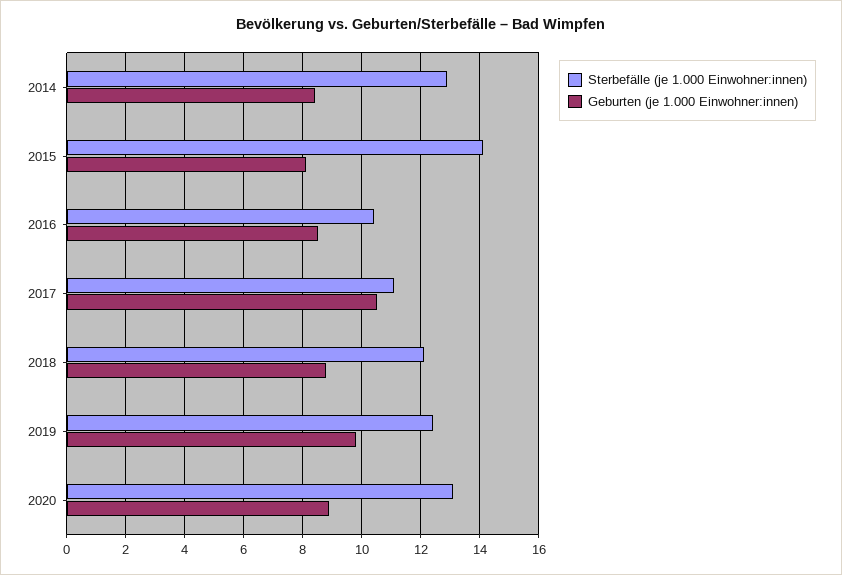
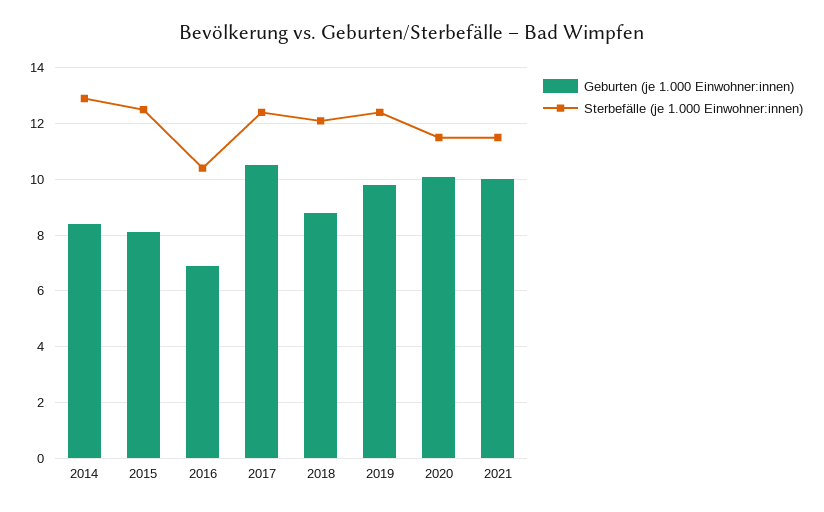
Sterbefälle (je 1.000 Einwohner:innen), 2015: 14 -> 12.5
Geburten (je 1.000 Einwohner:innen), 2016: 8.5 -> 7
Sterbefälle (je 1.000 Einwohner:innen), 2017: 11 -> 12.5
Sterbefälle (je 1.000 Einwohner:innen), 2020: 13 -> 11.5
Geburten (je 1.000 Einwohner:innen), 2020: 9 -> 10
Geburten (je 1.000 Einwohner:innen), 2021: none -> 10
Sterbefälle (je 1.000 Einwohner:innen), 2021: none -> 11.5

